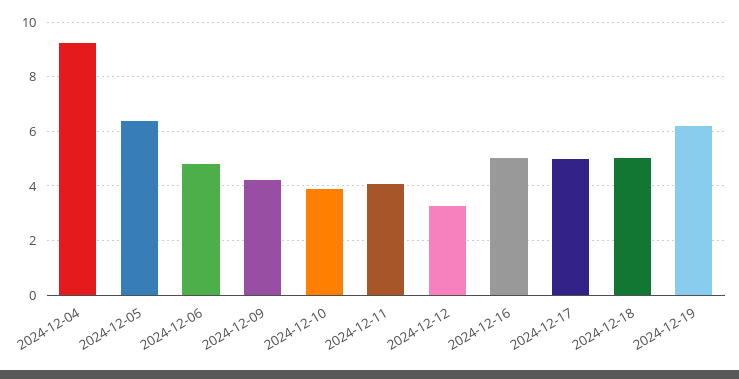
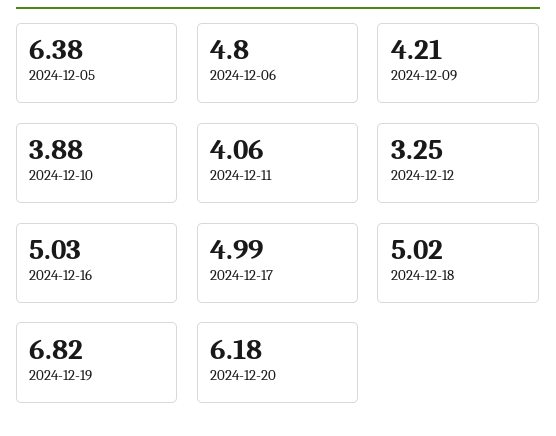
2024-12-04: 9.25 -> none
2024-12-19: 6.25 -> 6.82
2024-12-20: none -> 6.18

